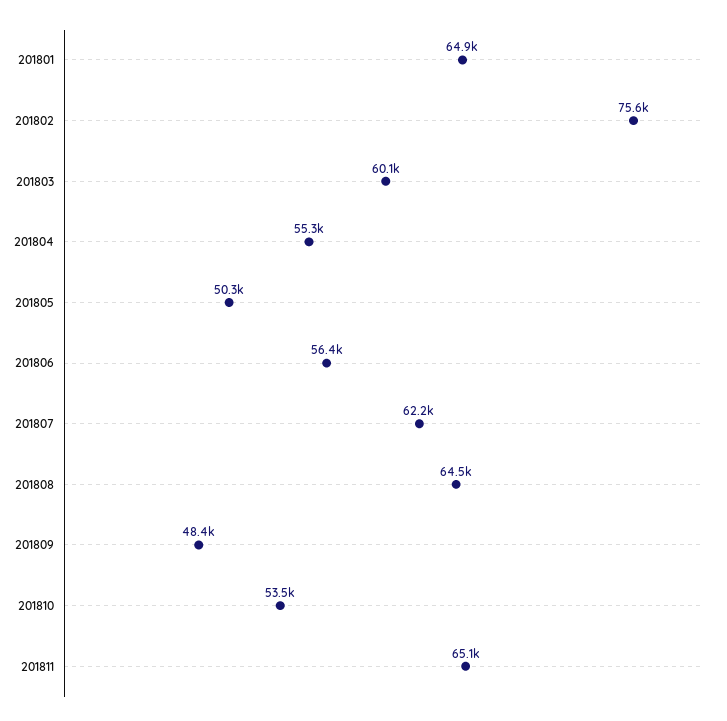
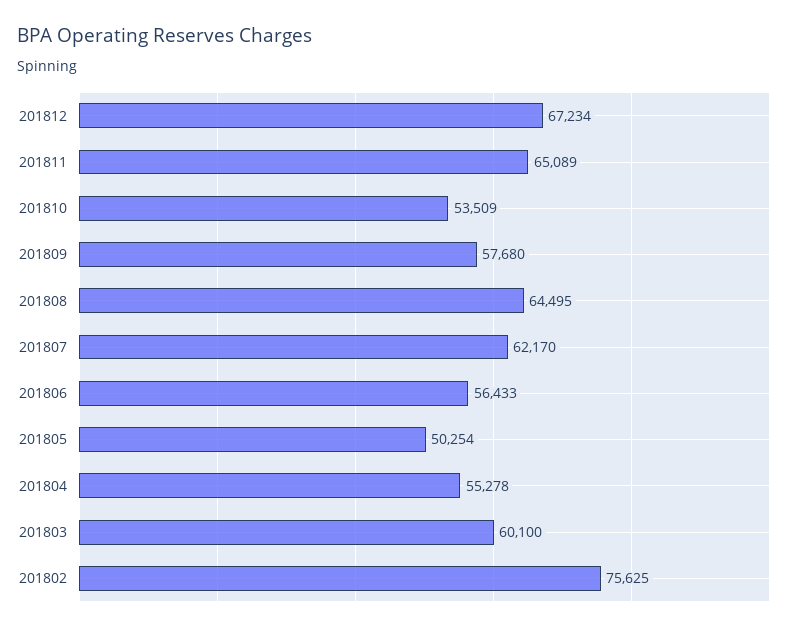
201801: 64900 -> none
201809: 48400 -> 57680
201812: none -> 67234

